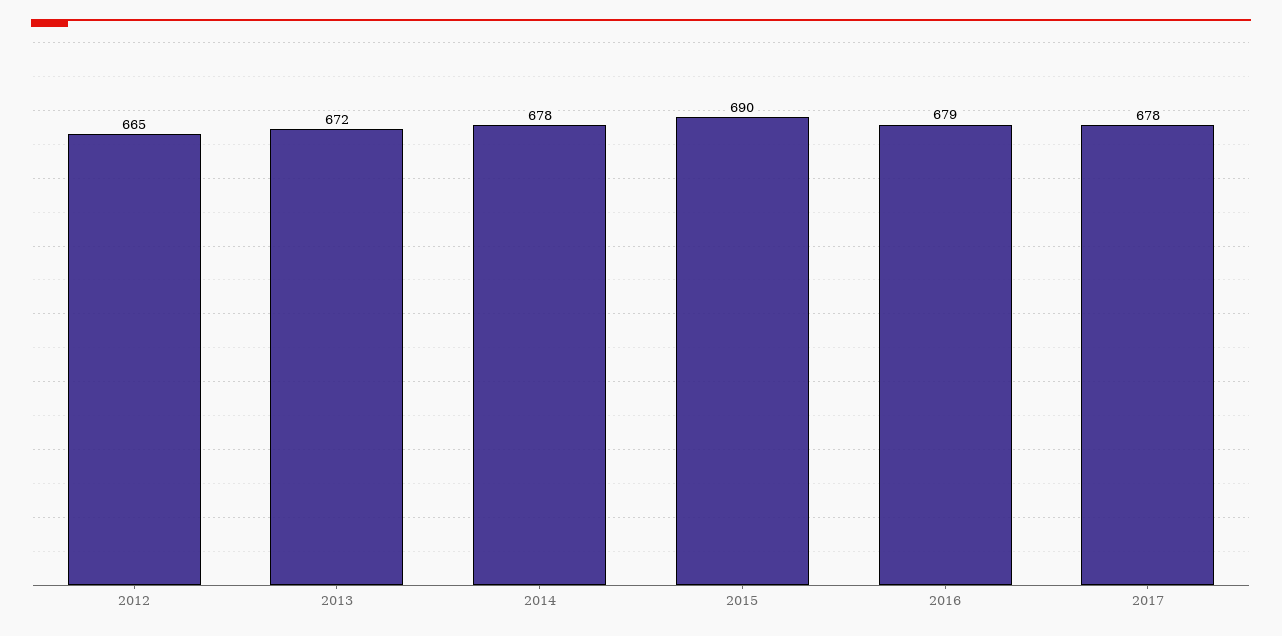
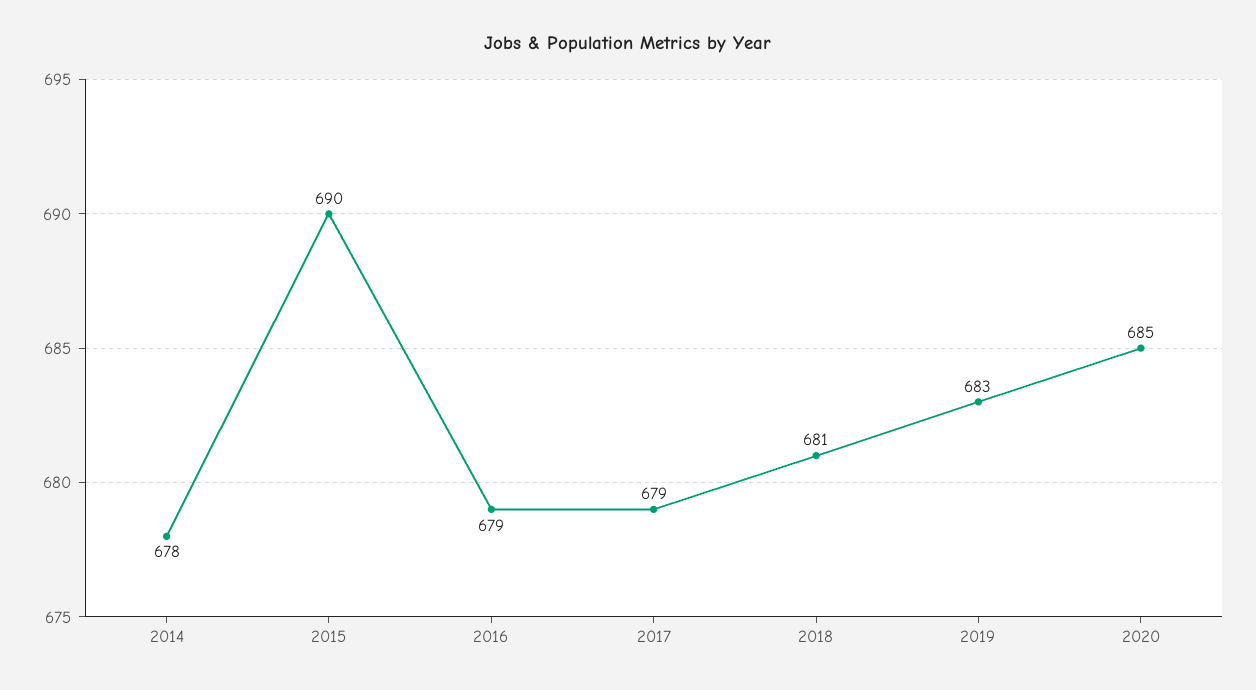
2012: 665 -> none
2013: 672 -> none
2017: 678 -> 679
2018: none -> 681
2019: none -> 683
2020: none -> 685

